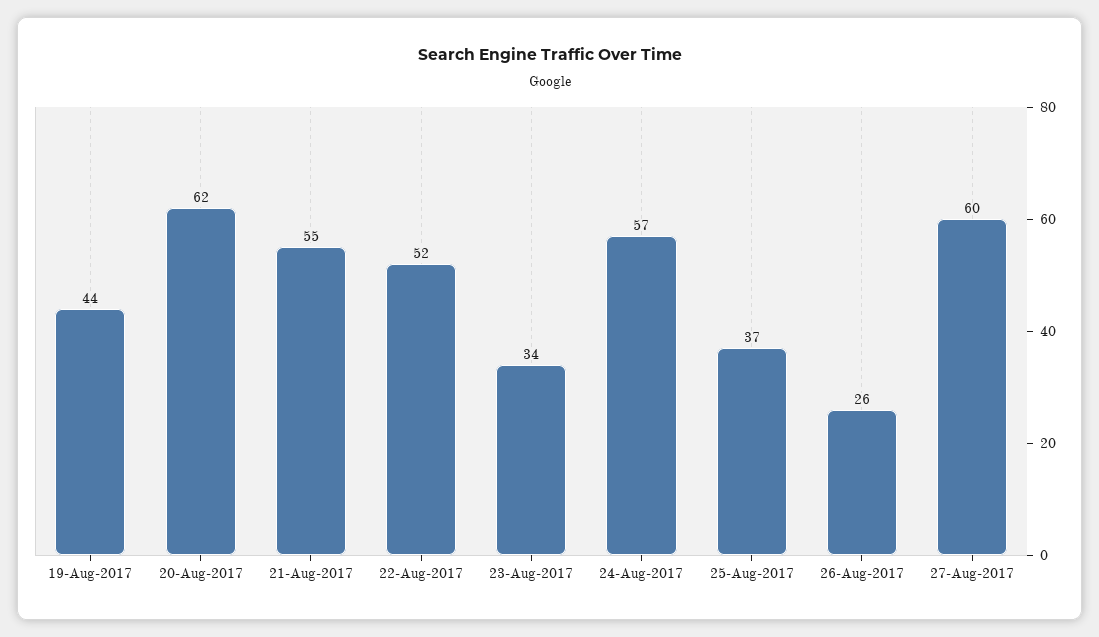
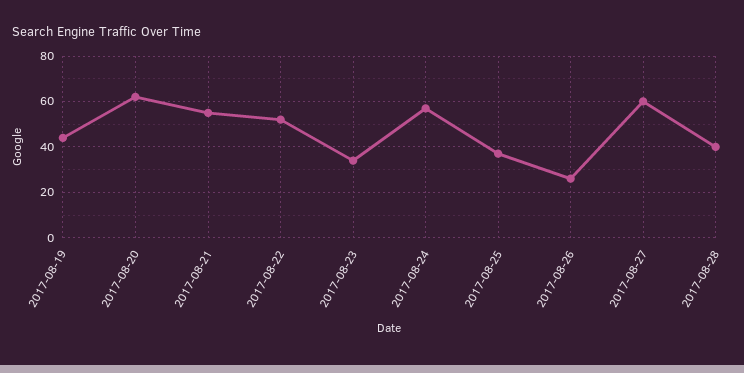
2017-08-28: none -> 40

